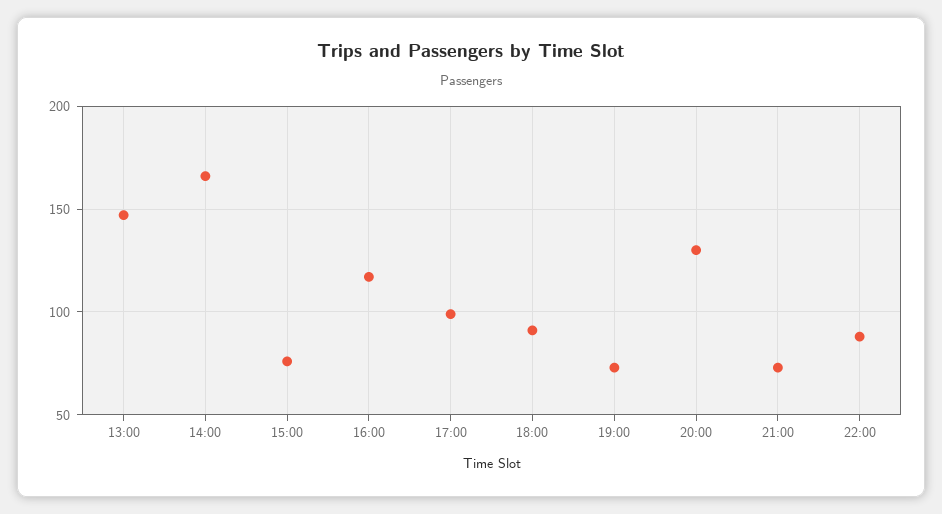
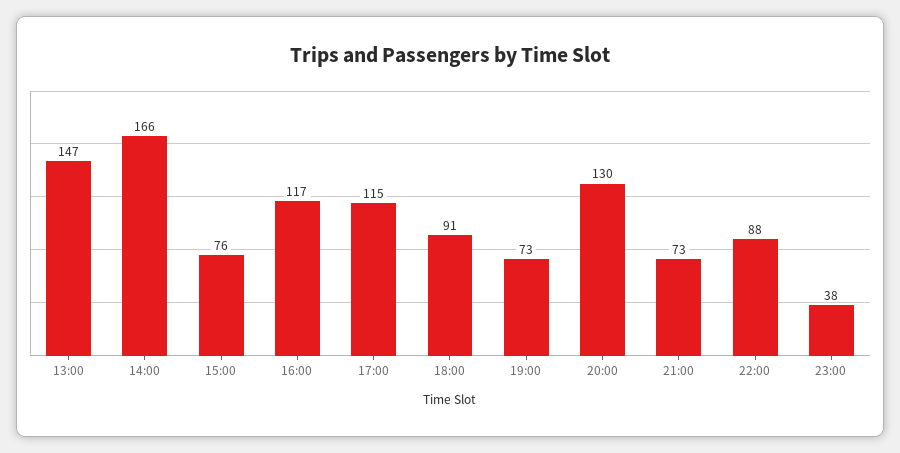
17:00: 100 -> 115
23:00: none -> 38

